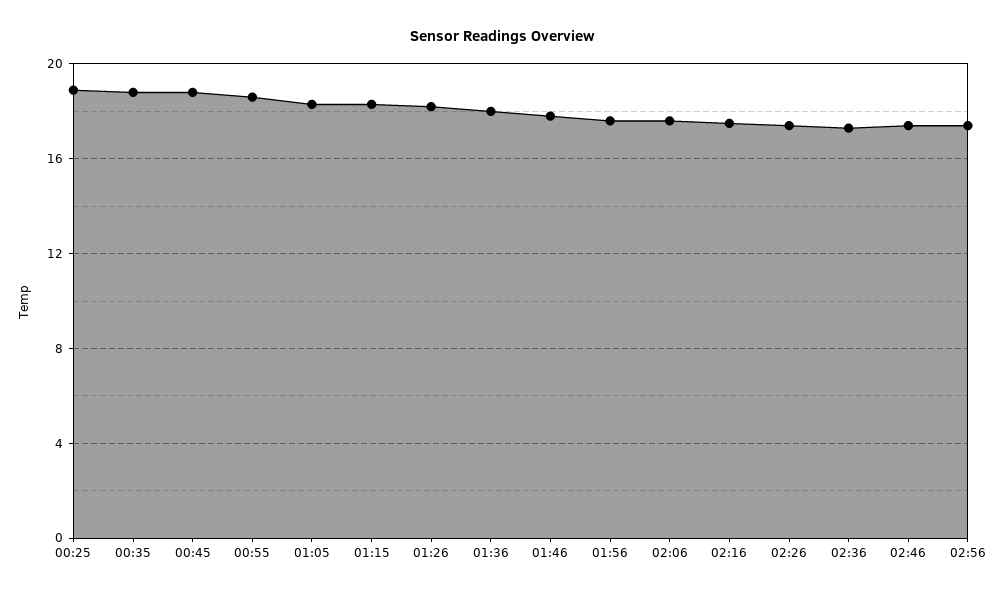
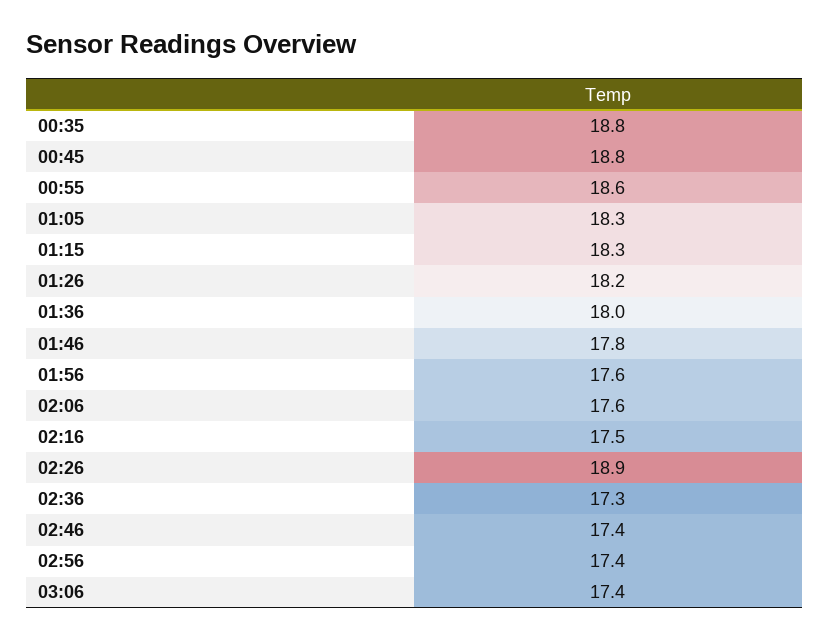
00:25: 19 -> none
02:26: 17.5 -> 18.9
03:06: none -> 17.4

